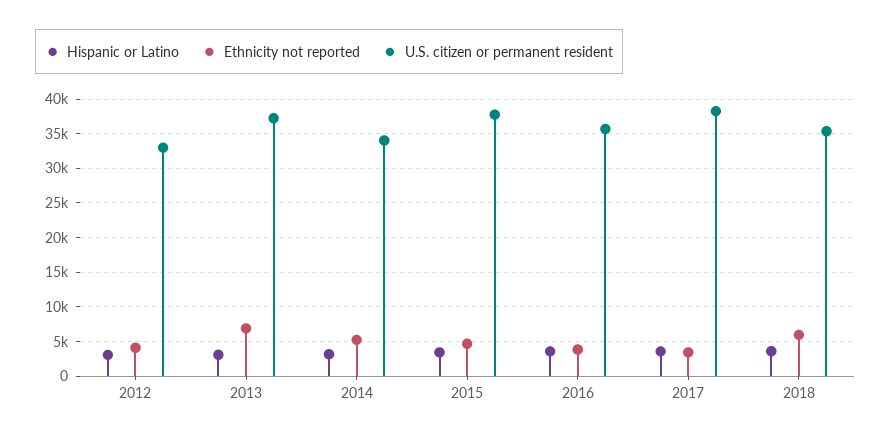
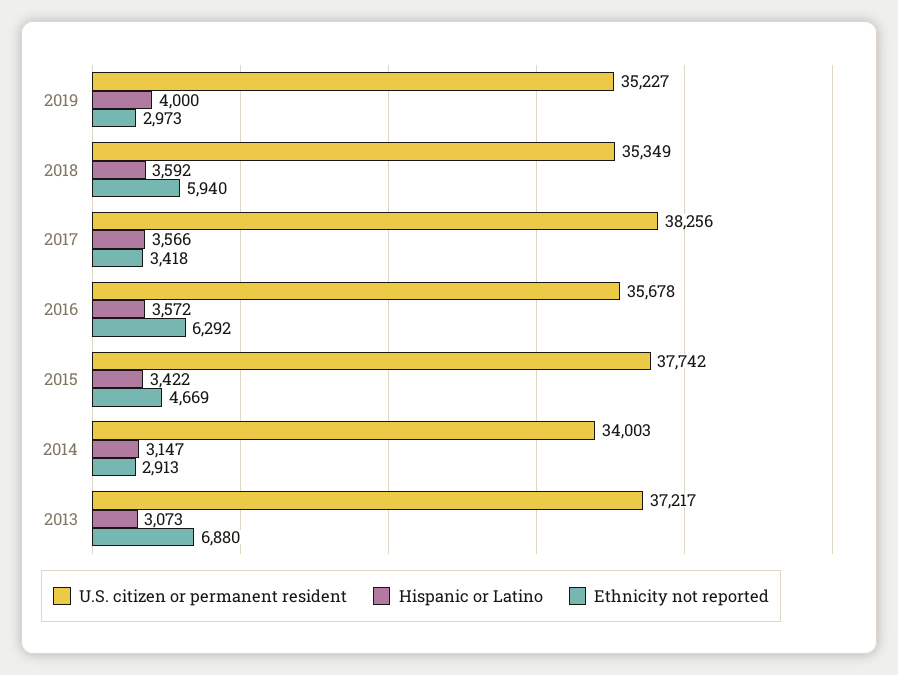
Hispanic or Latino, 2012: 3000 -> none
Ethnicity not reported, 2012: 4000 -> none
U.S. citizen or permanent resident, 2012: 33000 -> none
Ethnicity not reported, 2014: 5000 -> 2913
Ethnicity not reported, 2016: 4000 -> 6292
U.S. citizen or permanent resident, 2019: none -> 35227
Hispanic or Latino, 2019: none -> 4000
Ethnicity not reported, 2019: none -> 2973

